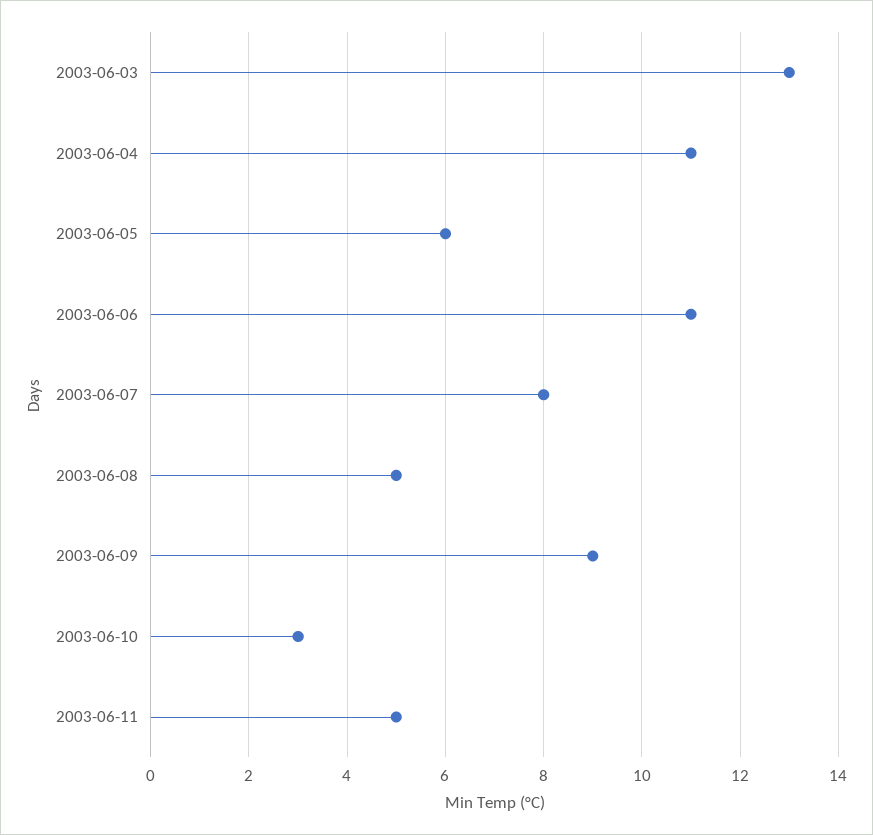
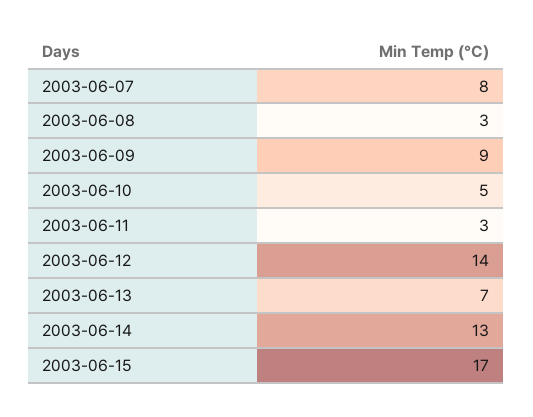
2003-06-03: 13 -> none
2003-06-04: 11 -> none
2003-06-05: 6 -> none
2003-06-06: 11 -> none
2003-06-08: 5 -> 3
2003-06-10: 3 -> 5
2003-06-11: 5 -> 3
2003-06-12: none -> 14
2003-06-13: none -> 7
2003-06-14: none -> 13
2003-06-15: none -> 17

